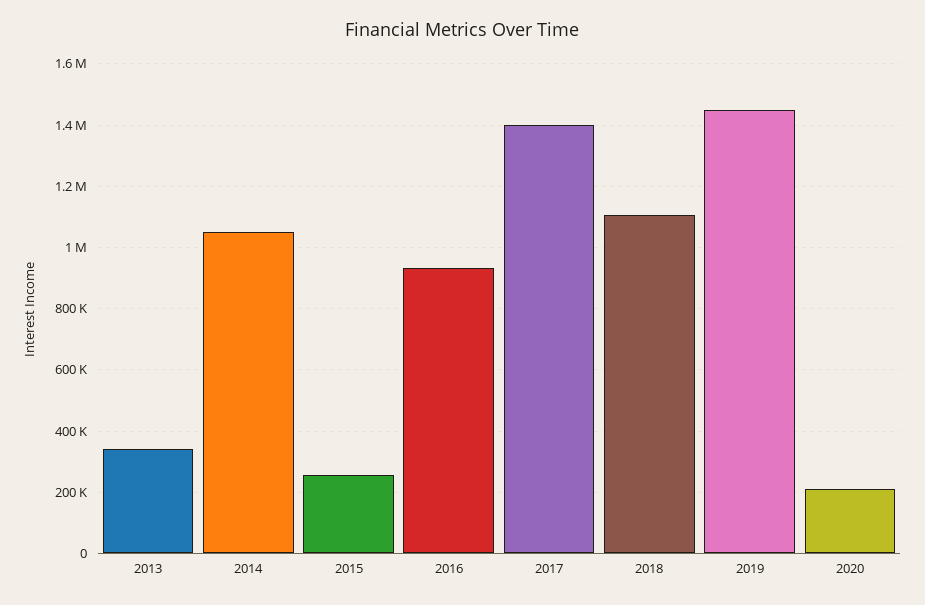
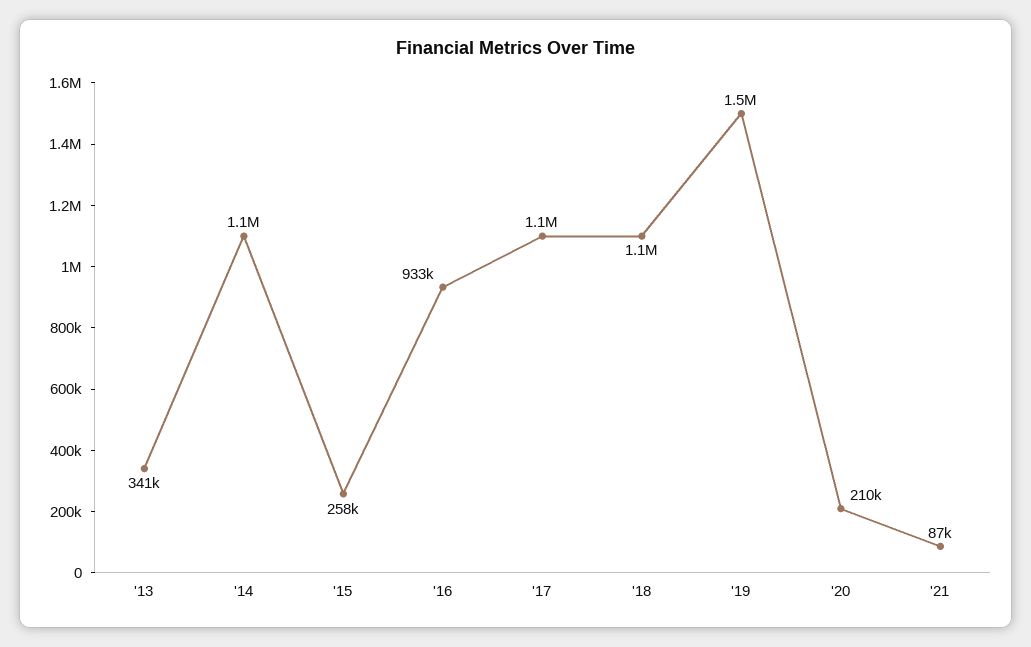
2017: 1400000 -> 1100000
'21: none -> 87000

